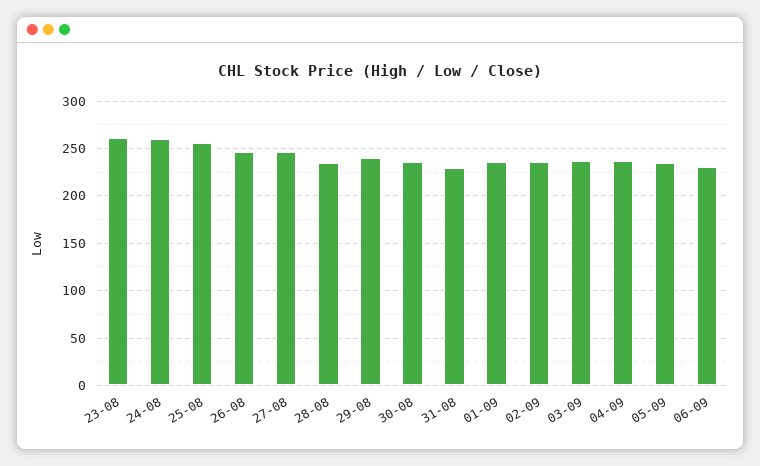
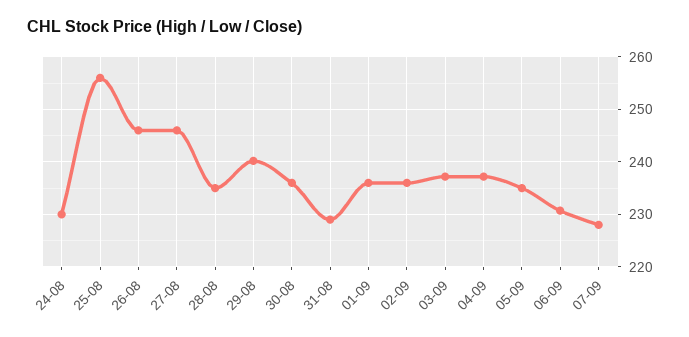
23-08: 260 -> none
24-08: 260 -> 230
07-09: none -> 228

